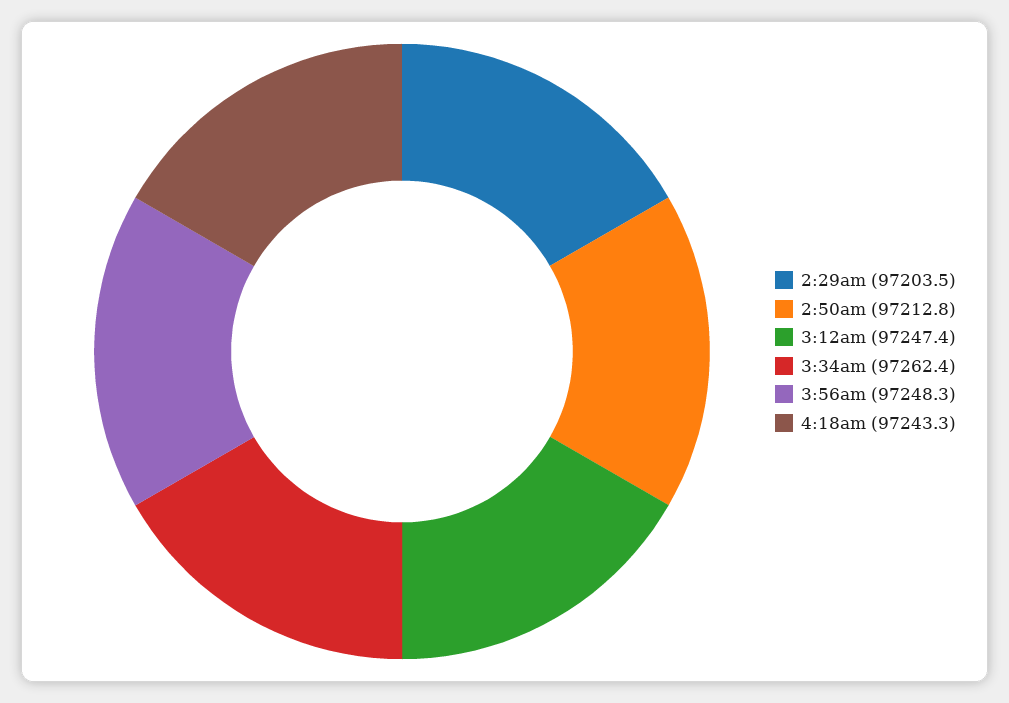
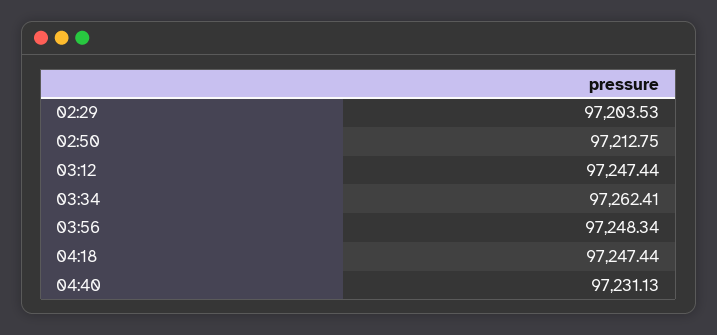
4:18am: 97243.3 -> 97247.44
04:40: none -> 97231.13

